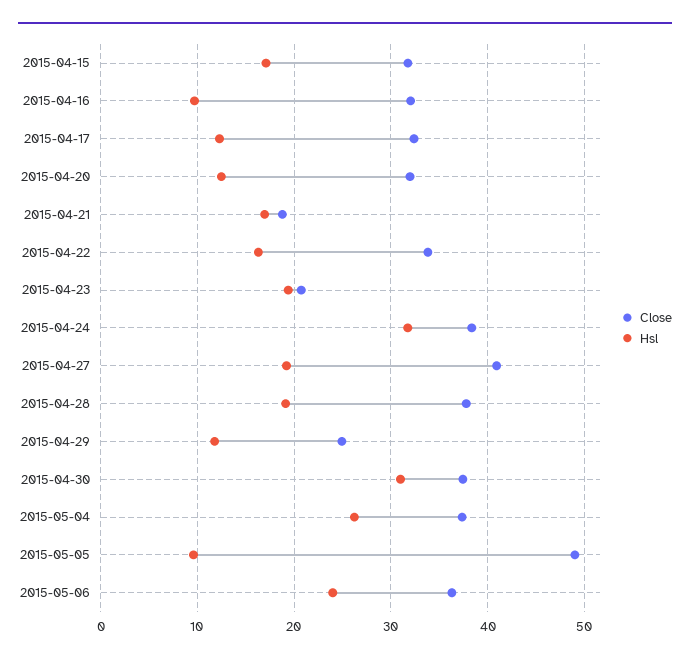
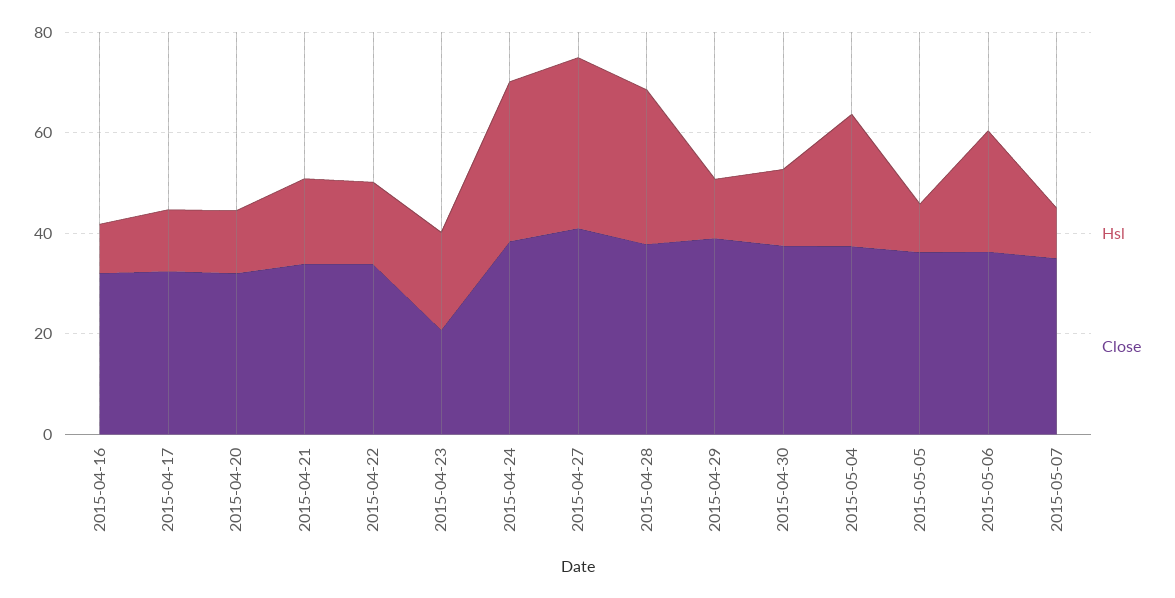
Close, 2015-04-15: 32 -> none
Hsl, 2015-04-15: 17 -> none
Close, 2015-04-21: 19 -> 35
Hsl, 2015-04-27: 19 -> 35
Hsl, 2015-04-28: 19 -> 30
Close, 2015-04-29: 25 -> 40
Hsl, 2015-04-30: 31 -> 15
Close, 2015-05-05: 49 -> 35
Hsl, 2015-05-07: none -> 10
Close, 2015-05-07: none -> 35

